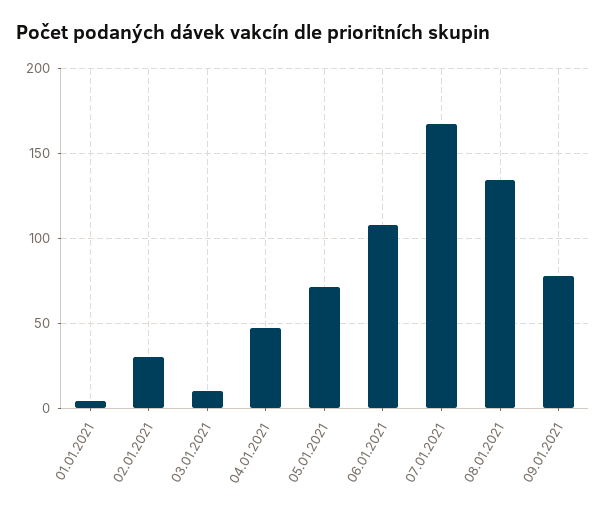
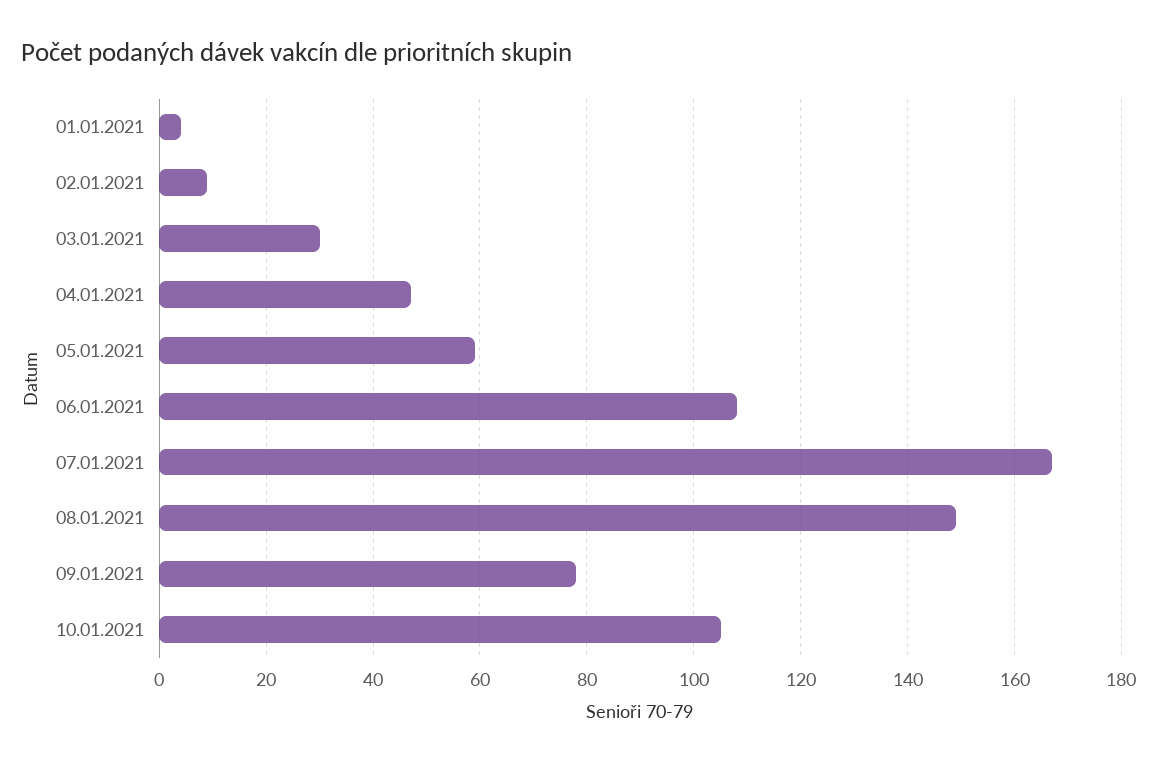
02.01.2021: 30 -> 10
03.01.2021: 10 -> 30
05.01.2021: 70 -> 60
08.01.2021: 135 -> 150
10.01.2021: none -> 105

